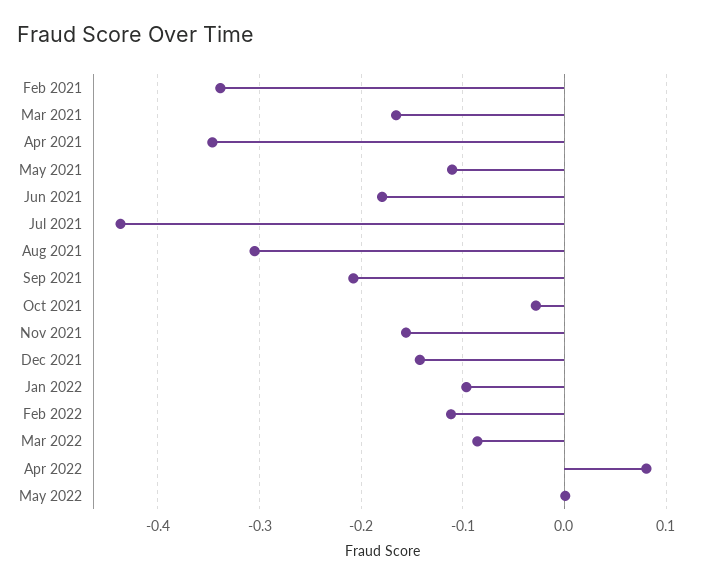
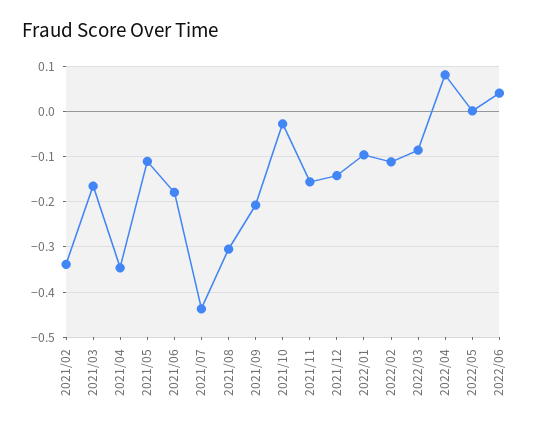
2022/06: none -> 0.04

